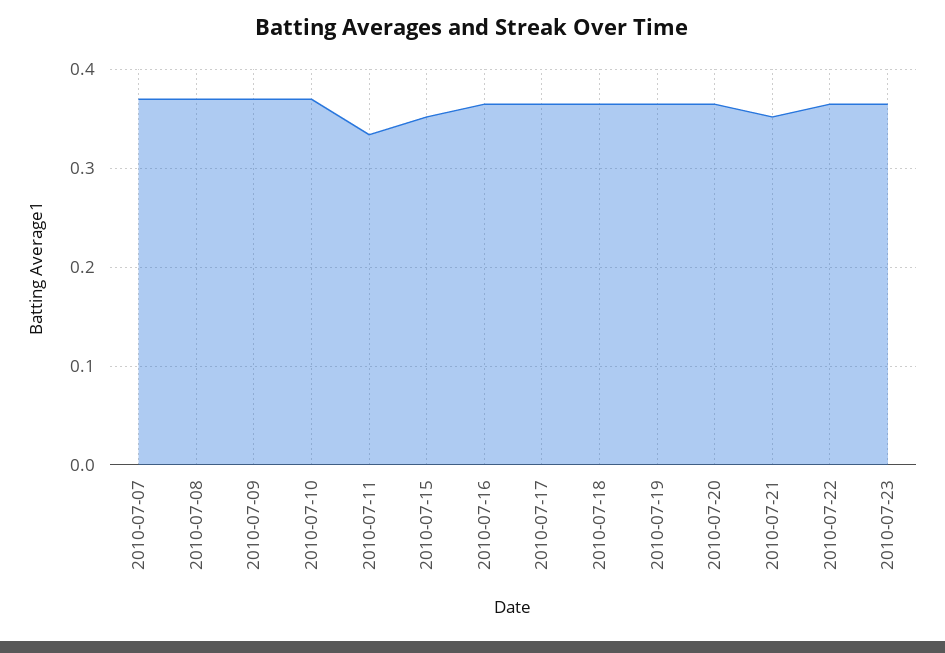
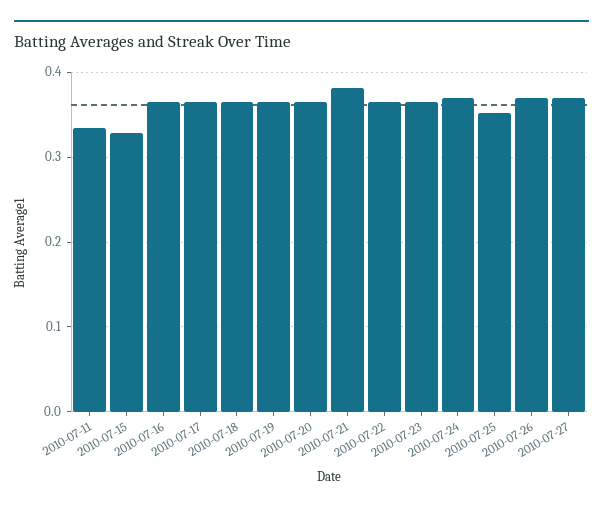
2010-07-07: 0.37 -> none
2010-07-08: 0.37 -> none
2010-07-09: 0.37 -> none
2010-07-10: 0.37 -> none
2010-07-15: 0.35 -> 0.33
2010-07-21: 0.35 -> 0.38
2010-07-24: none -> 0.37
2010-07-25: none -> 0.35
2010-07-26: none -> 0.37
2010-07-27: none -> 0.37

